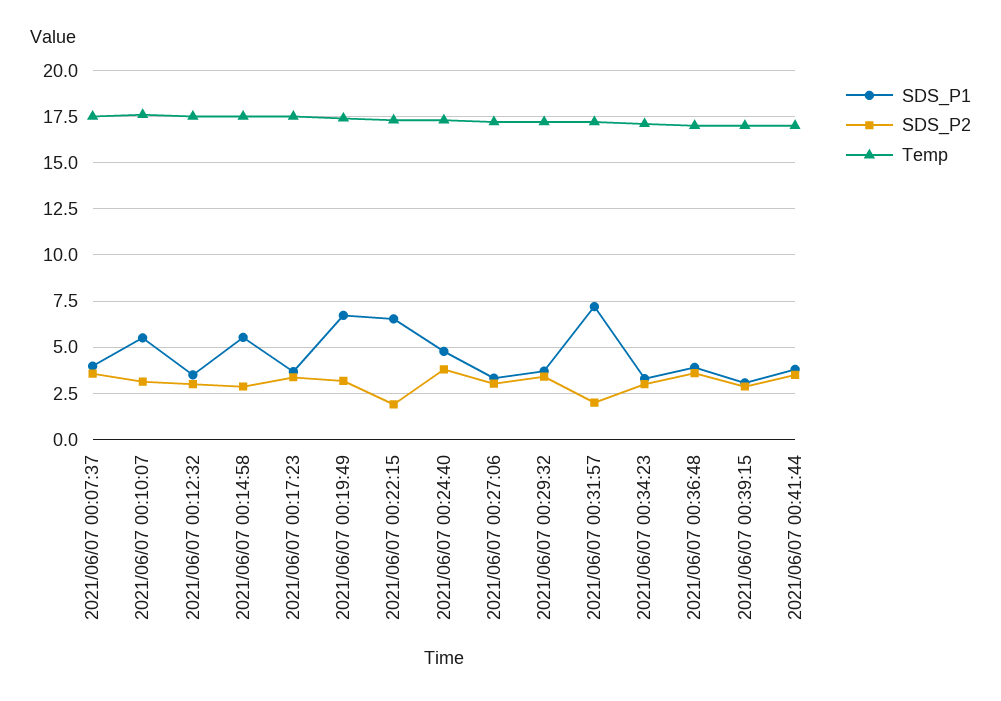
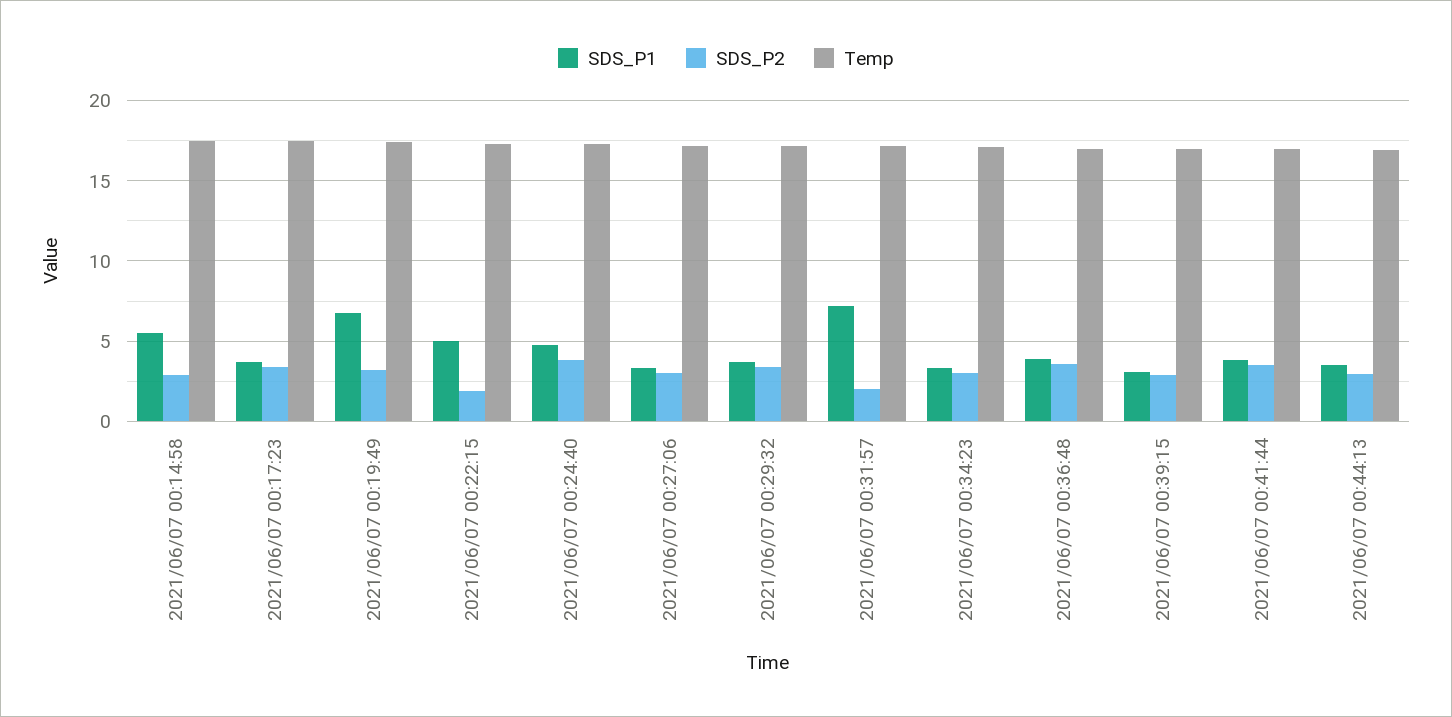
SDS_P1, 2021/06/07 00:07:37: 4 -> none
SDS_P2, 2021/06/07 00:07:37: 3.5 -> none
Temp, 2021/06/07 00:07:37: 17.5 -> none
SDS_P1, 2021/06/07 00:10:07: 5.5 -> none
SDS_P2, 2021/06/07 00:10:07: 3 -> none
Temp, 2021/06/07 00:10:07: 17.5 -> none
SDS_P1, 2021/06/07 00:12:32: 3.5 -> none
SDS_P2, 2021/06/07 00:12:32: 3 -> none
Temp, 2021/06/07 00:12:32: 17.5 -> none
SDS_P1, 2021/06/07 00:22:15: 6.5 -> 5
SDS_P1, 2021/06/07 00:44:13: none -> 3.5
SDS_P2, 2021/06/07 00:44:13: none -> 3
Temp, 2021/06/07 00:44:13: none -> 17

